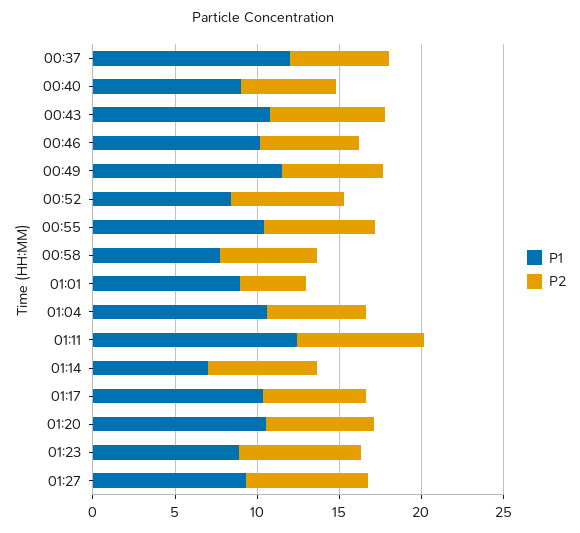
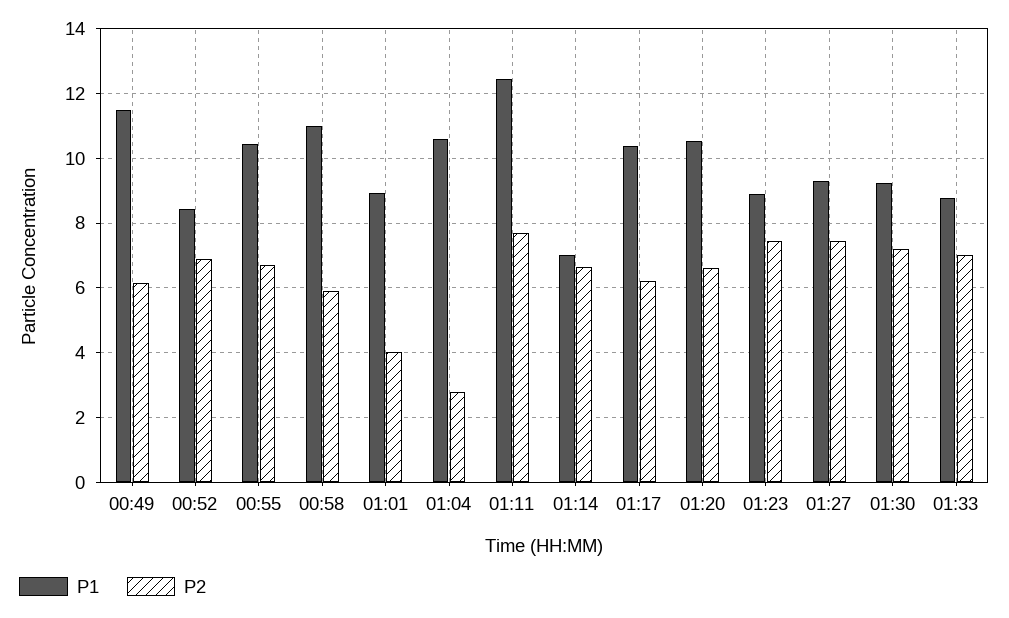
P1, 00:37: 12 -> none
P2, 00:37: 6 -> none
P1, 00:40: 9 -> none
P2, 00:40: 6 -> none
P1, 00:43: 11 -> none
P2, 00:43: 7 -> none
P1, 00:46: 10 -> none
P2, 00:46: 6 -> none
P1, 00:58: 8 -> 11
P2, 01:04: 6 -> 2.8
P1, 01:30: none -> 9.2
P2, 01:30: none -> 7.2
P1, 01:33: none -> 8.8
P2, 01:33: none -> 7

